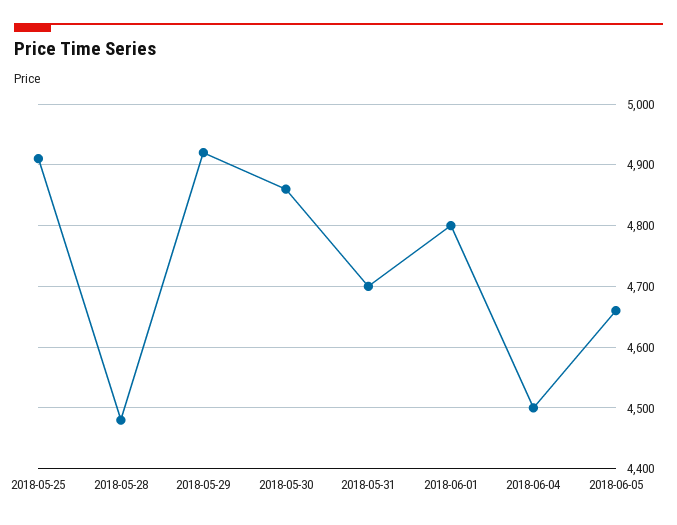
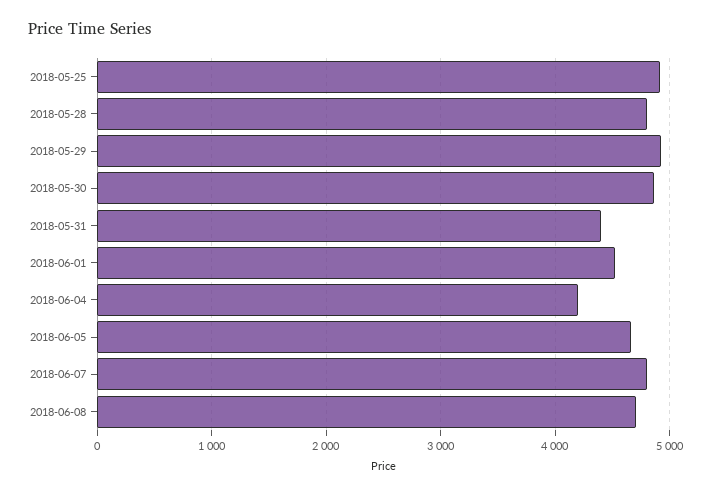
2018-05-28: 4480 -> 4800
2018-05-31: 4700 -> 4400
2018-06-01: 4800 -> 4500
2018-06-04: 4500 -> 4200
2018-06-07: none -> 4800
2018-06-08: none -> 4700

